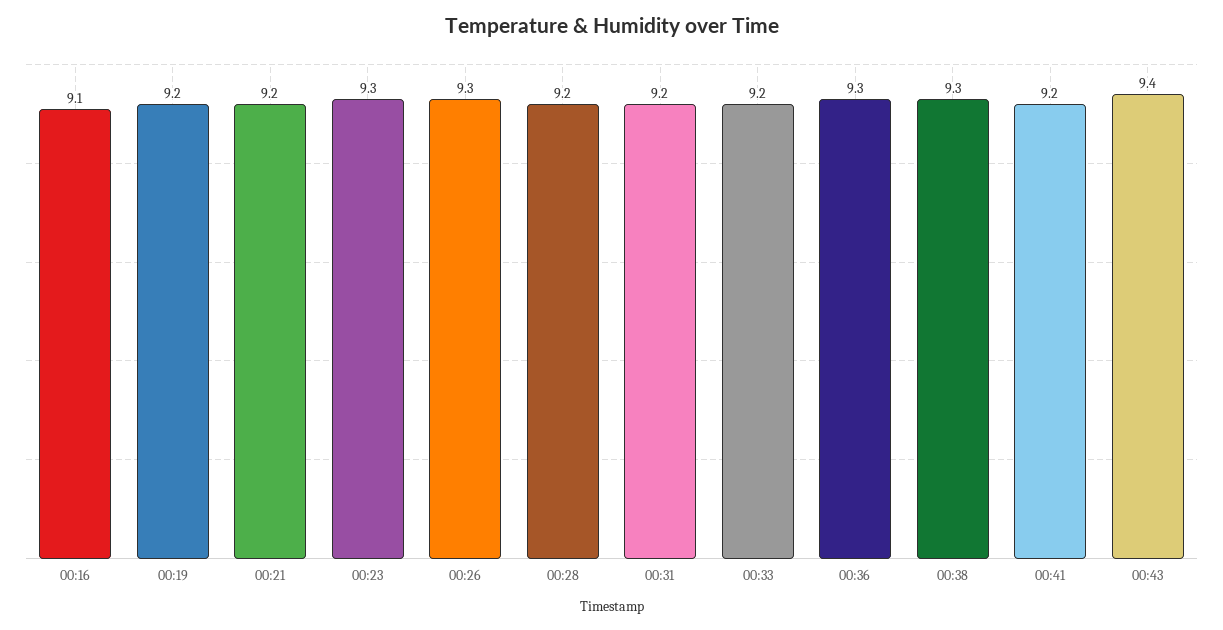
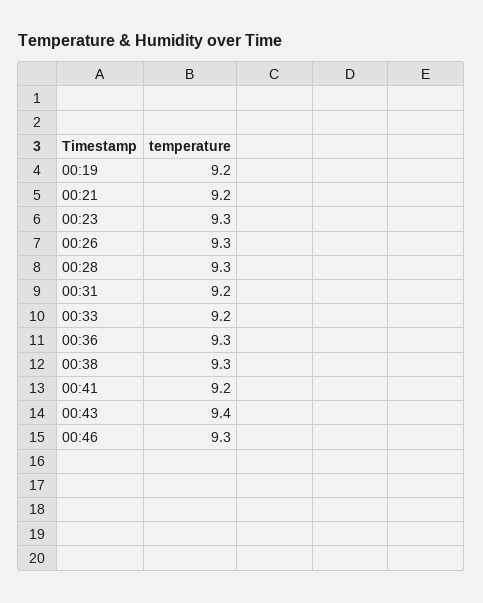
00:16: 9.1 -> none
00:28: 9.2 -> 9.3
00:46: none -> 9.3

